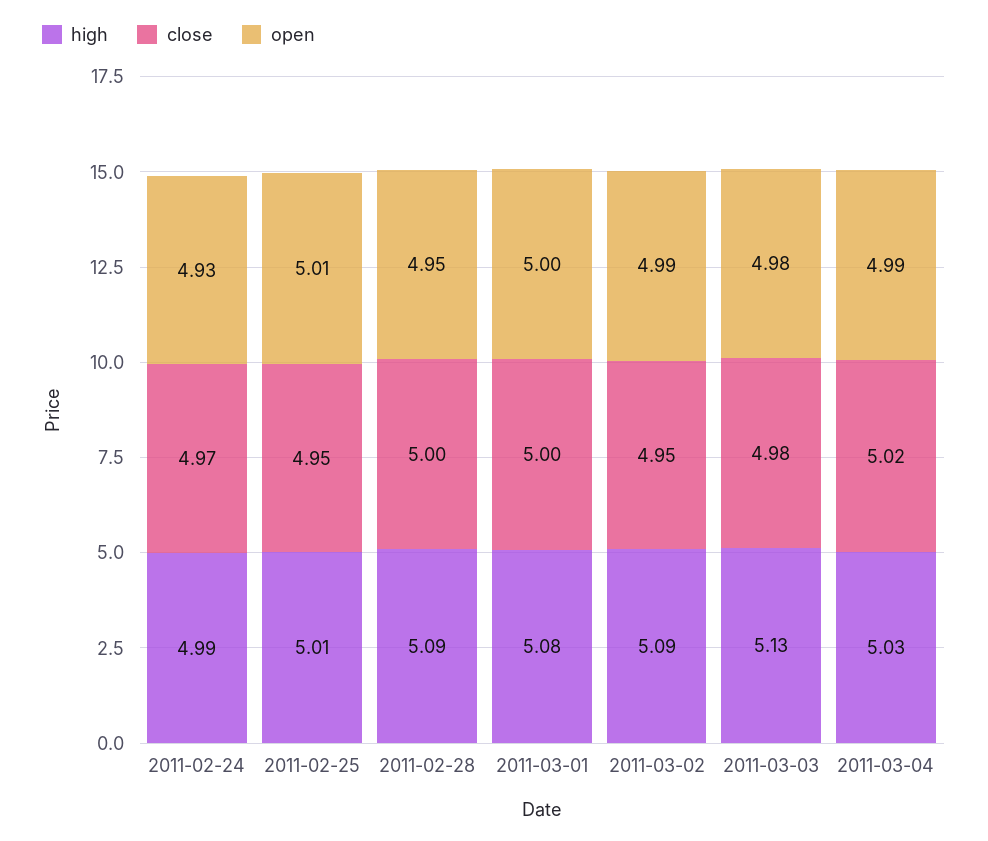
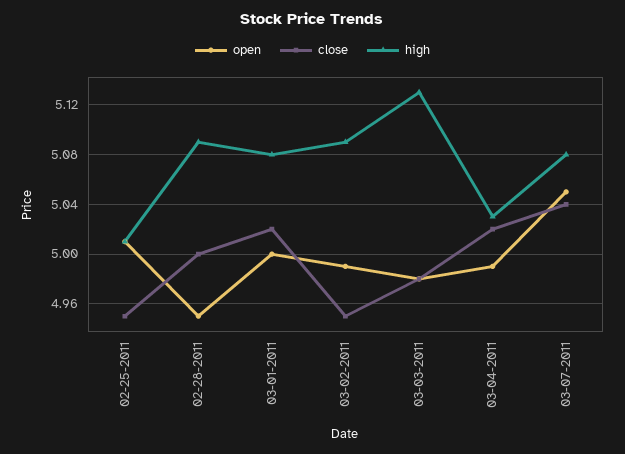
high, 2011-02-24: 4.99 -> none
close, 2011-02-24: 4.97 -> none
open, 2011-02-24: 4.93 -> none
close, 2011-03-01: 5 -> 5.02
open, 03-07-2011: none -> 5.05
close, 03-07-2011: none -> 5.04
high, 03-07-2011: none -> 5.08

